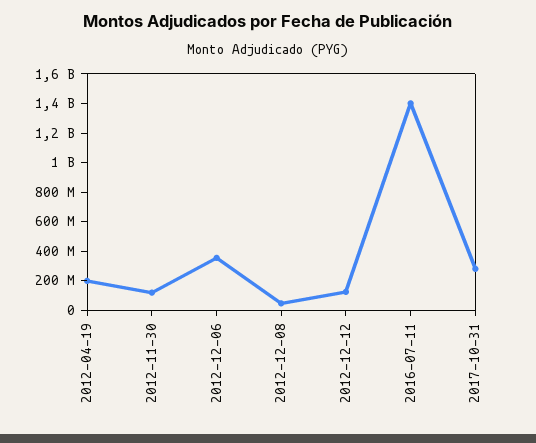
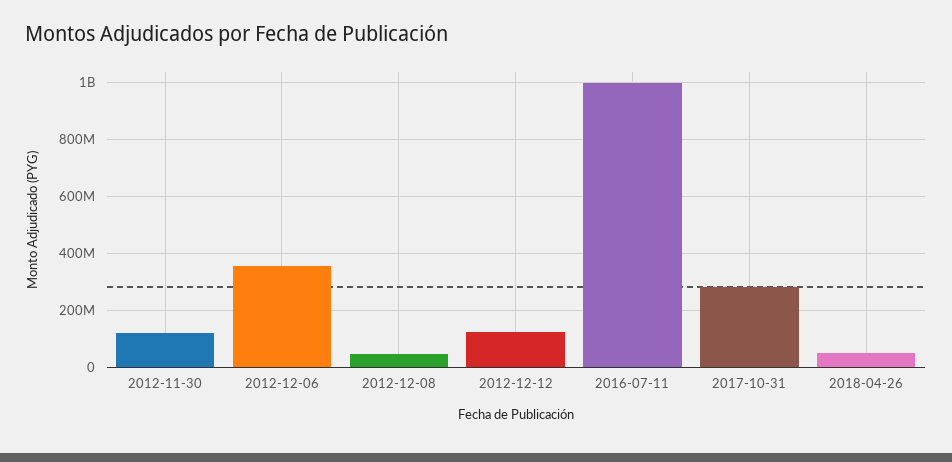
2012-04-19: 200000000 -> none
2016-07-11: 1400000000 -> 1000000000
2018-04-26: none -> 50000000

